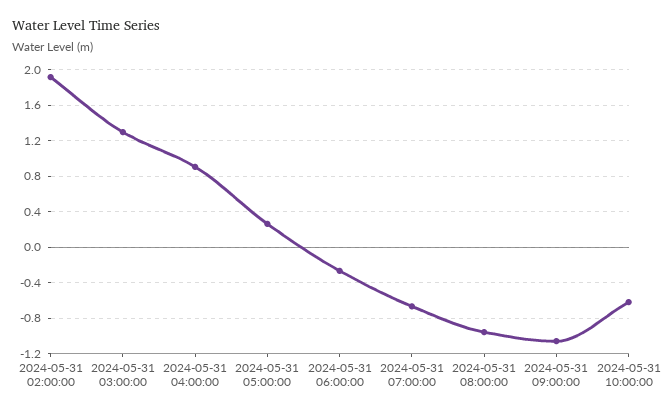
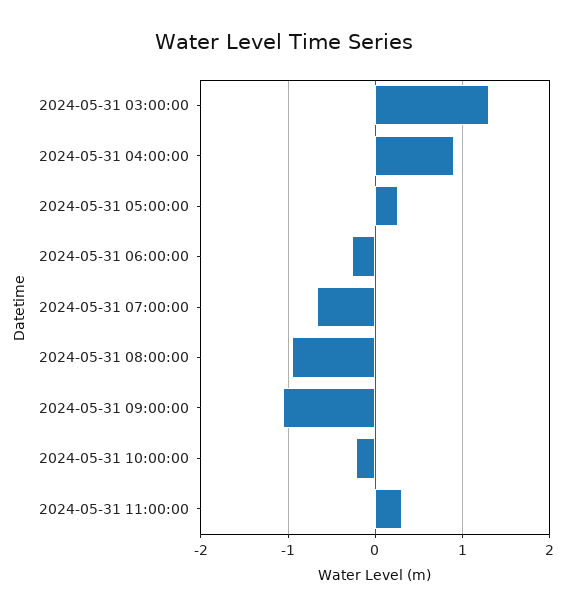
2024-05-31 02:00:00: 1.9 -> none
2024-05-31 10:00:00: -0.6 -> -0.2
2024-05-31 11:00:00: none -> 0.3

